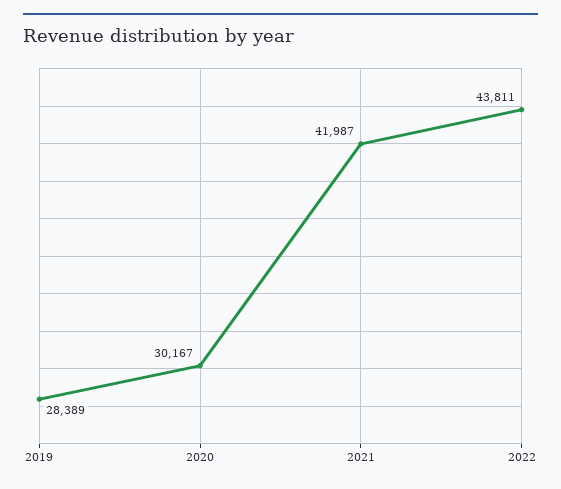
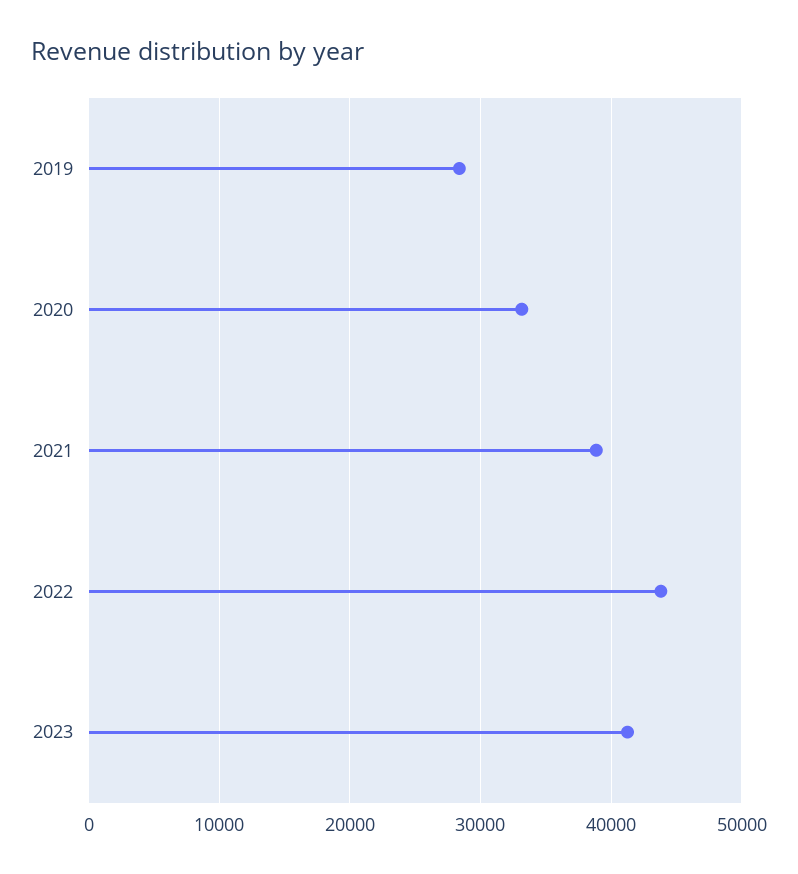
2020: 30167 -> 33000
2021: 41987 -> 39000
2023: none -> 41000

